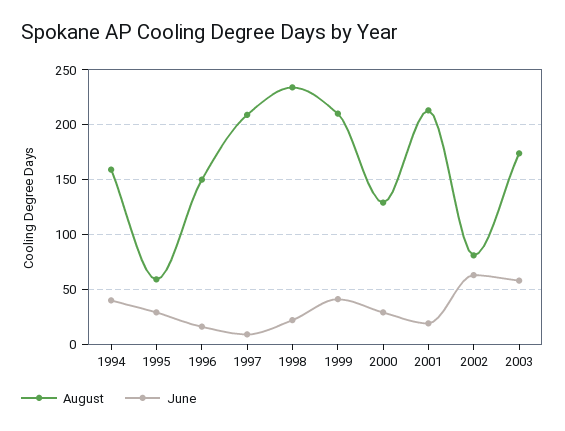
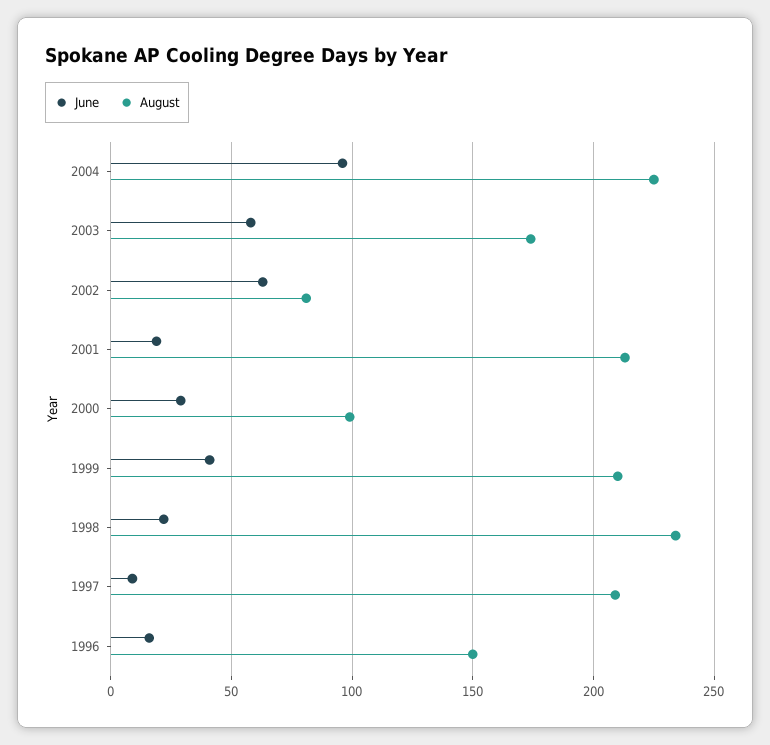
August, 1994: 160 -> none
June, 1994: 40 -> none
August, 1995: 60 -> none
June, 1995: 30 -> none
August, 2000: 130 -> 100
June, 2004: none -> 95
August, 2004: none -> 225

